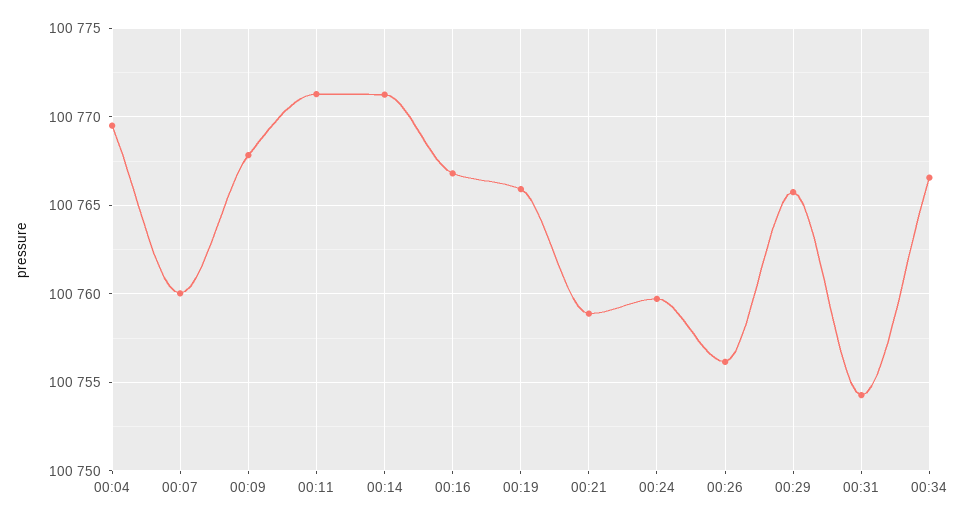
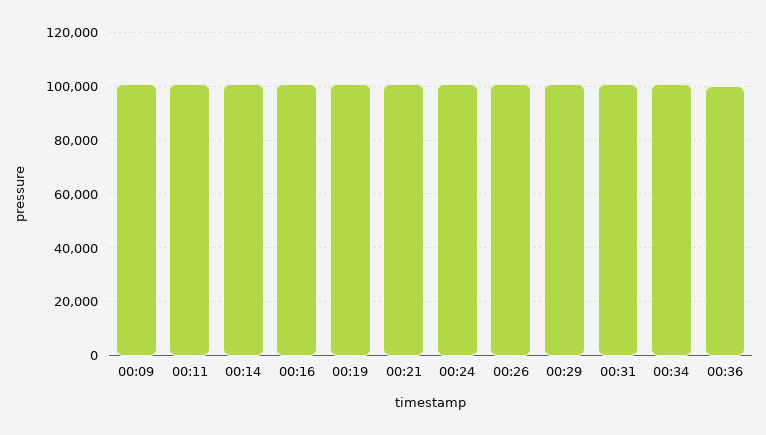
00:04: 100769.5 -> none
00:07: 100760 -> none
00:36: none -> 100000

